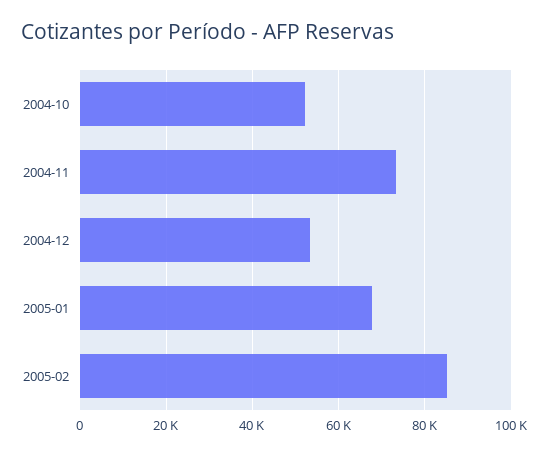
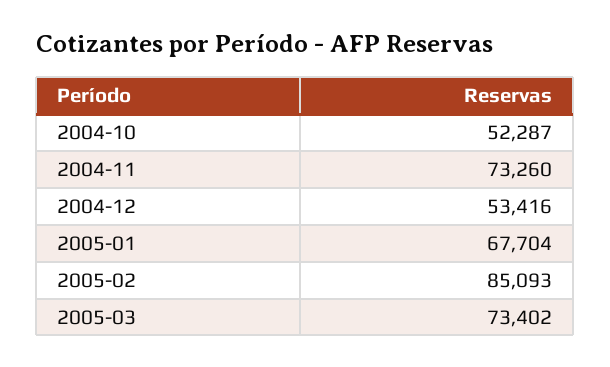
2005-03: none -> 73402

